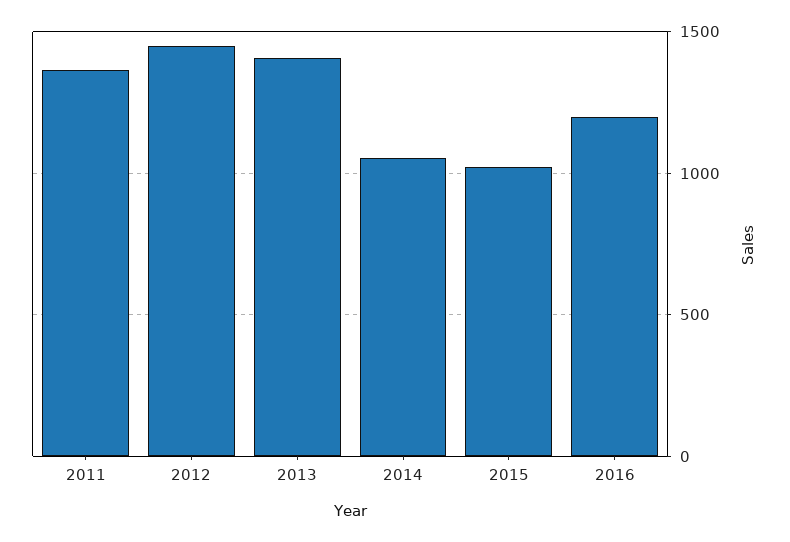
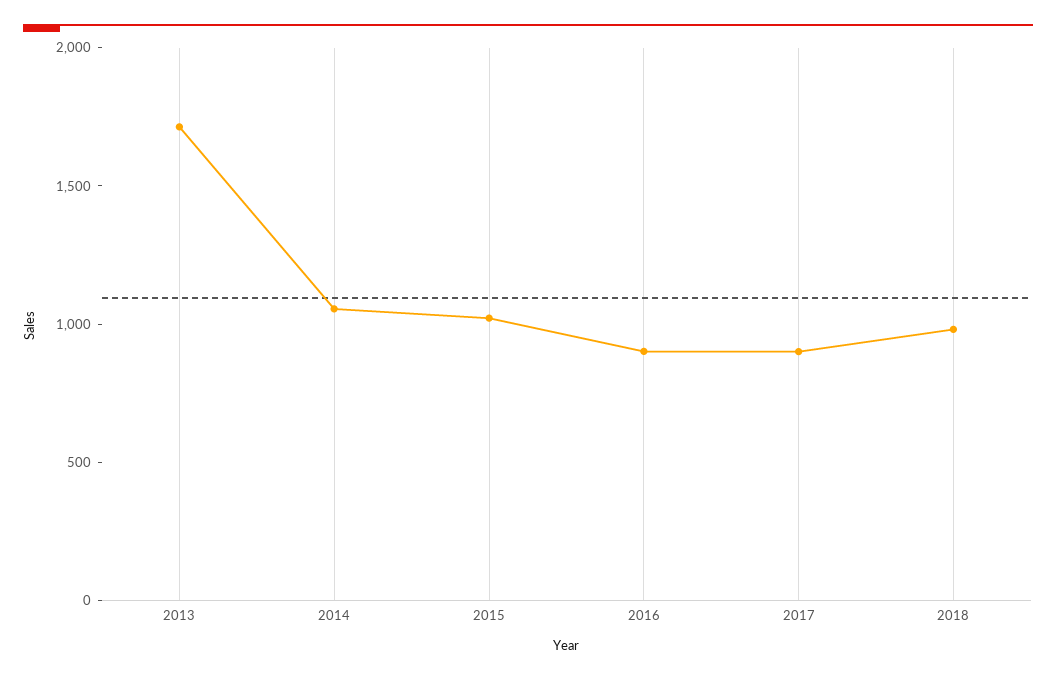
2011: 1350 -> none
2012: 1450 -> none
2013: 1400 -> 1700
2016: 1200 -> 900
2017: none -> 900
2018: none -> 1000

